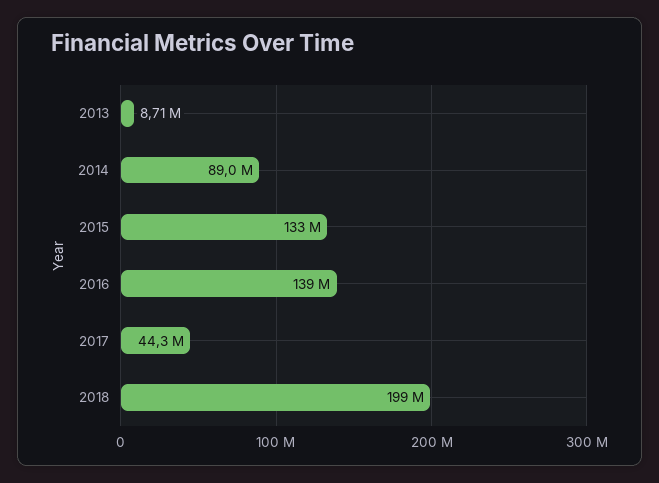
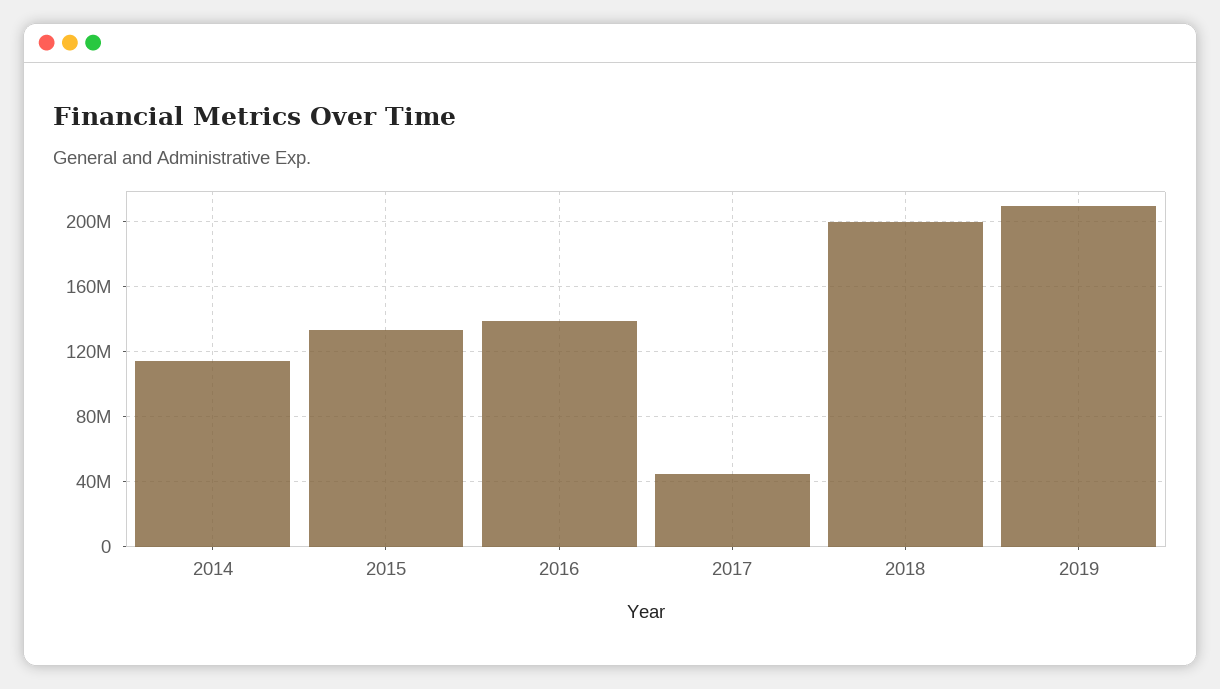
2013: 8710000 -> none
2014: 89000000 -> 115000000
2019: none -> 210000000

